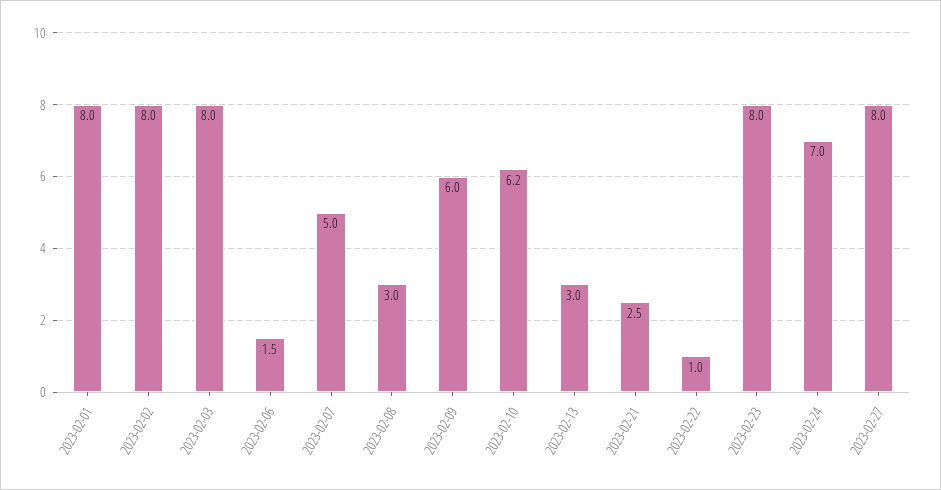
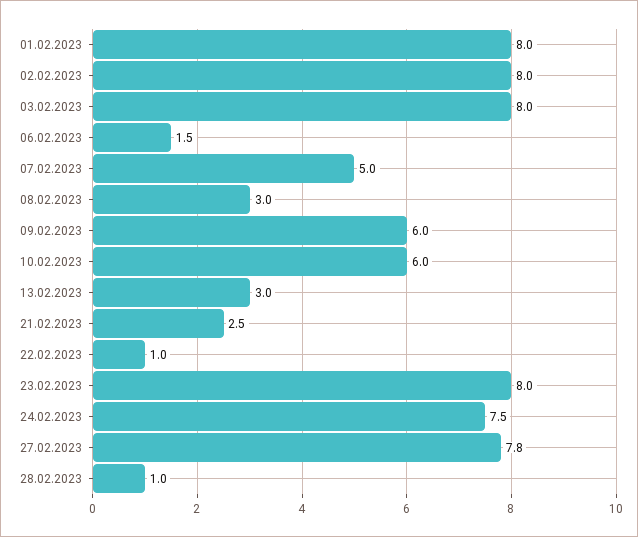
2023-02-10: 6.2 -> 6
2023-02-24: 7 -> 7.5
2023-02-27: 8 -> 7.8
28.02.2023: none -> 1

